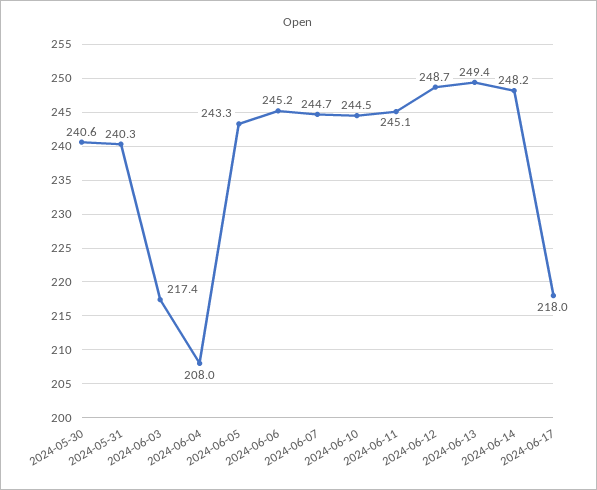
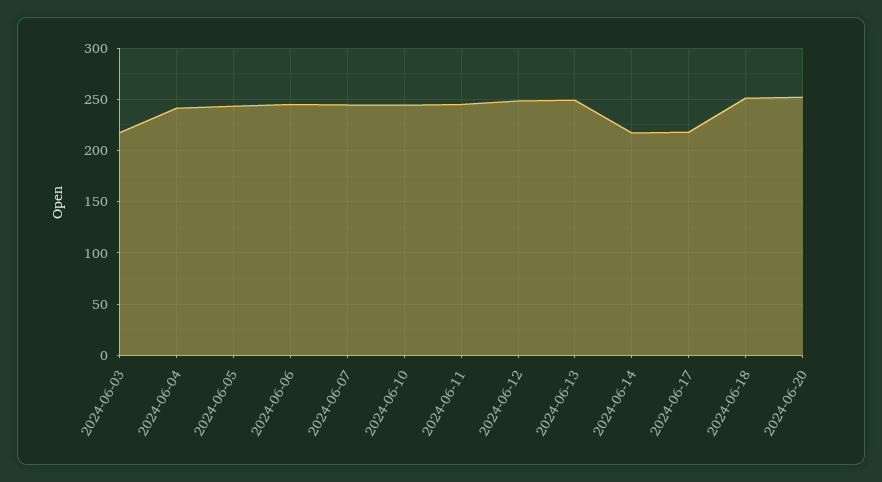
2024-05-30: 240.6 -> none
2024-05-31: 240.3 -> none
2024-06-04: 208 -> 240
2024-06-14: 248.2 -> 220
2024-06-18: none -> 250
2024-06-20: none -> 250

